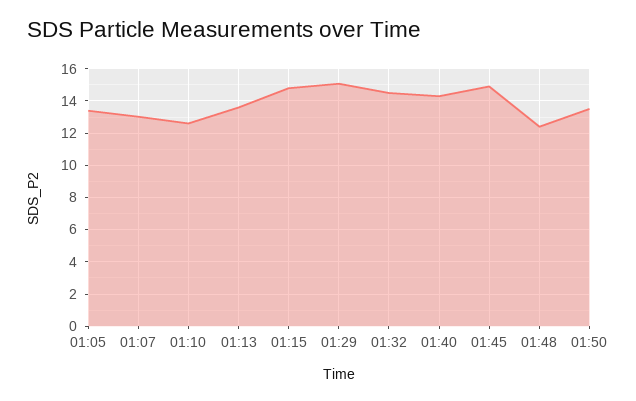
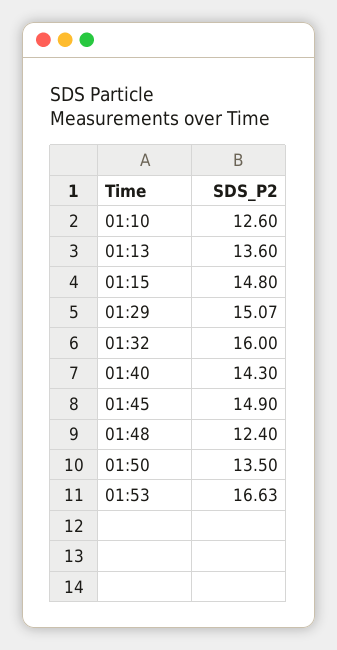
01:05: 13.5 -> none
01:07: 13 -> none
01:32: 14.5 -> 16
01:53: none -> 16.63

